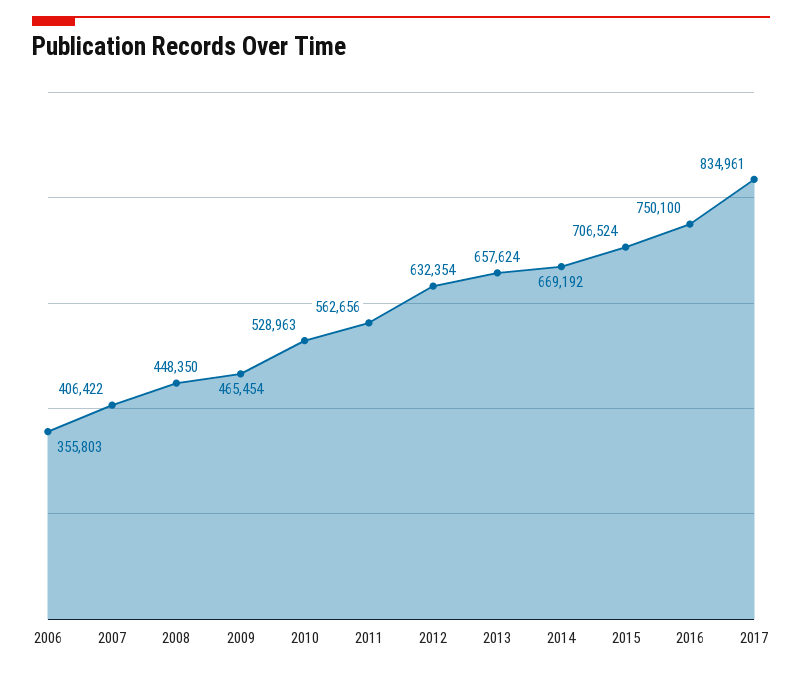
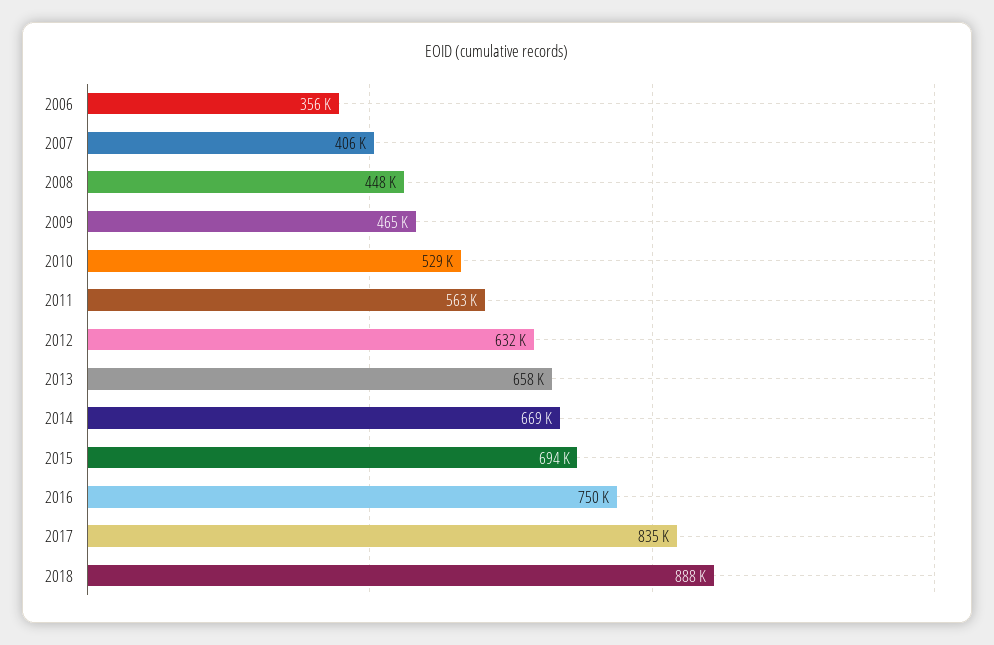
2015: 706524 -> 694000
2018: none -> 888000

